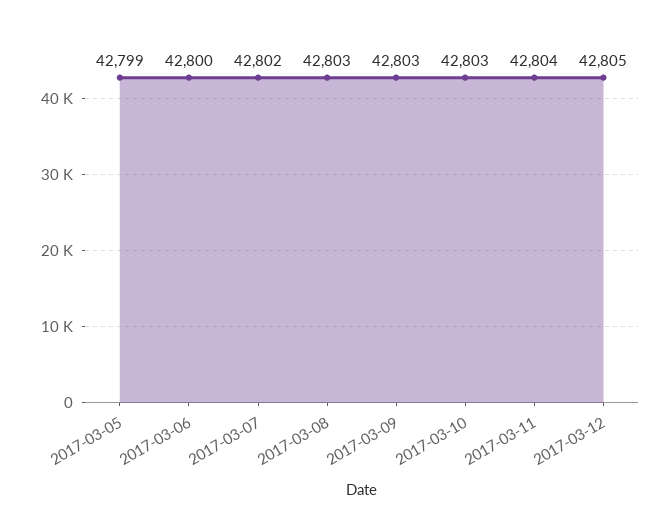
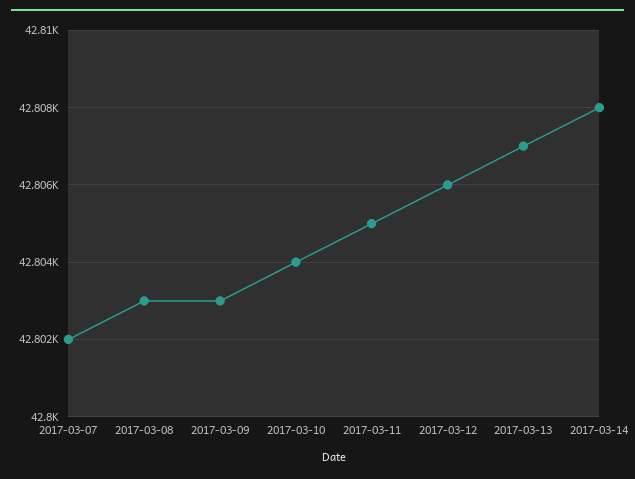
2017-03-05: 42799 -> none
2017-03-06: 42800 -> none
2017-03-10: 42803 -> 42804
2017-03-11: 42804 -> 42805
2017-03-12: 42805 -> 42806
2017-03-13: none -> 42807
2017-03-14: none -> 42808

